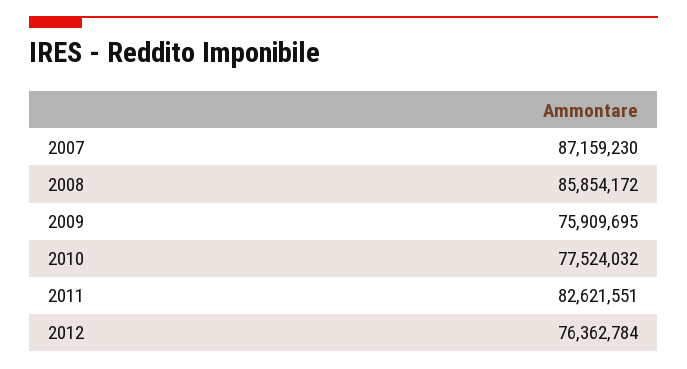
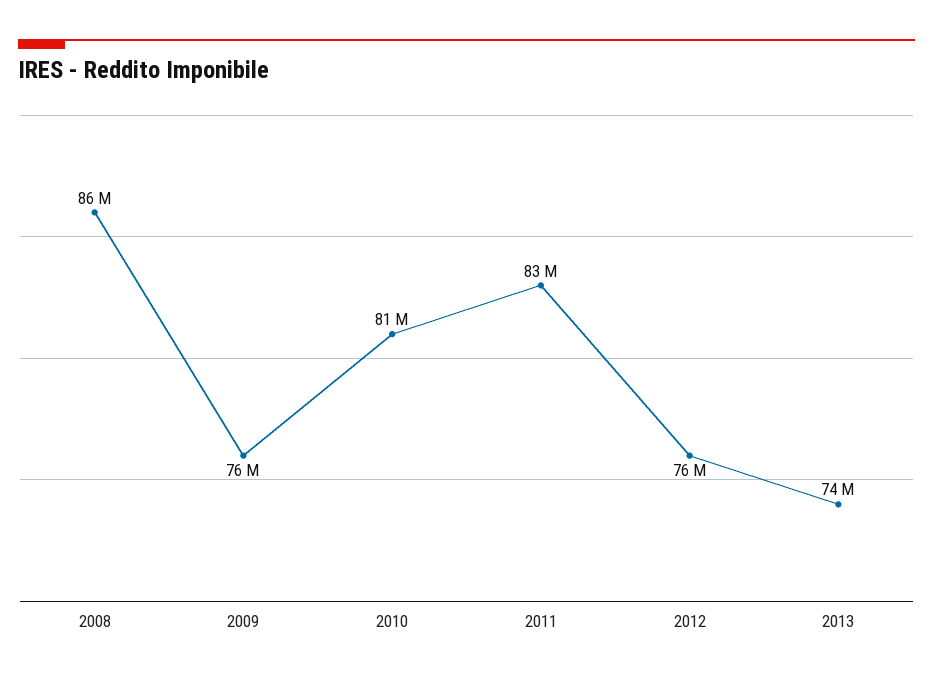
2007: 87159230 -> none
2010: 77524032 -> 81000000
2013: none -> 74000000

